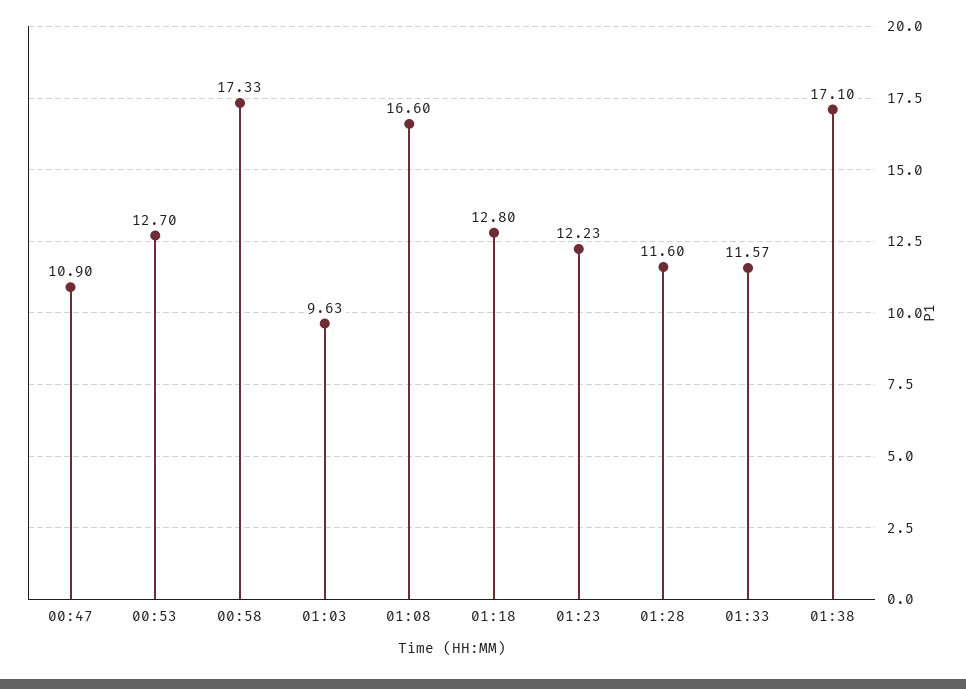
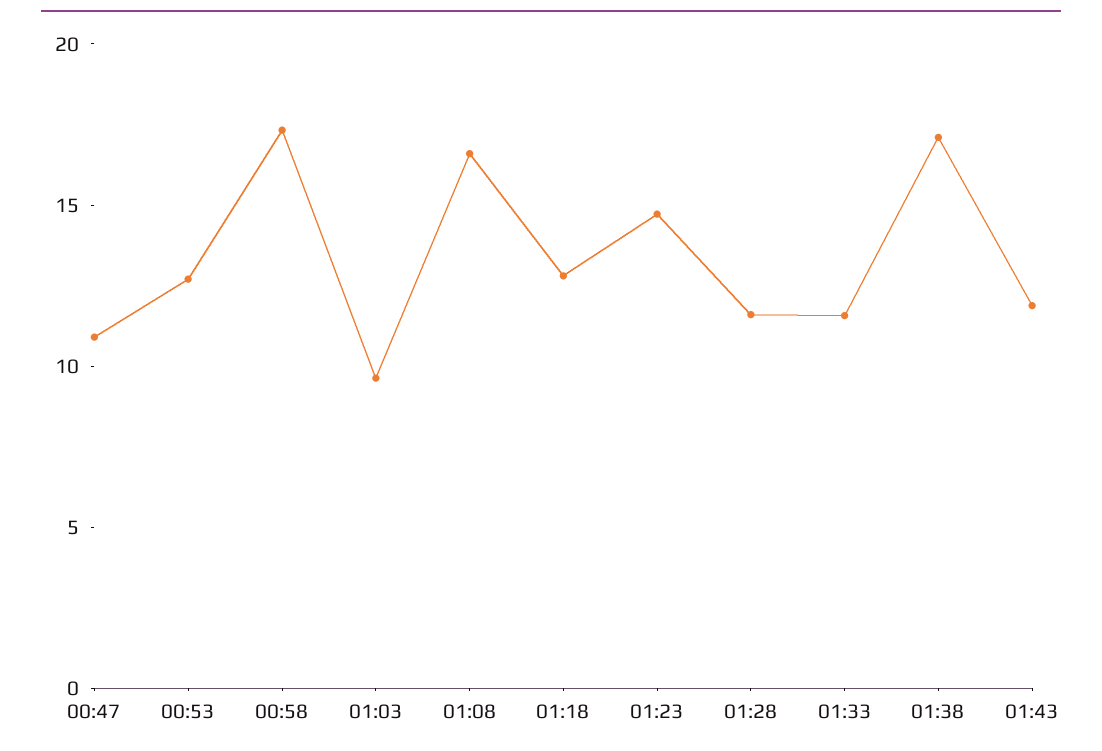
01:23: 12.23 -> 15
01:43: none -> 12

